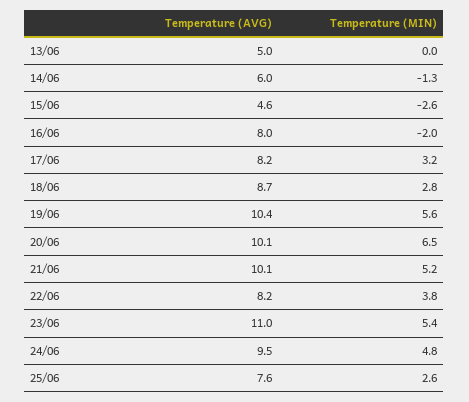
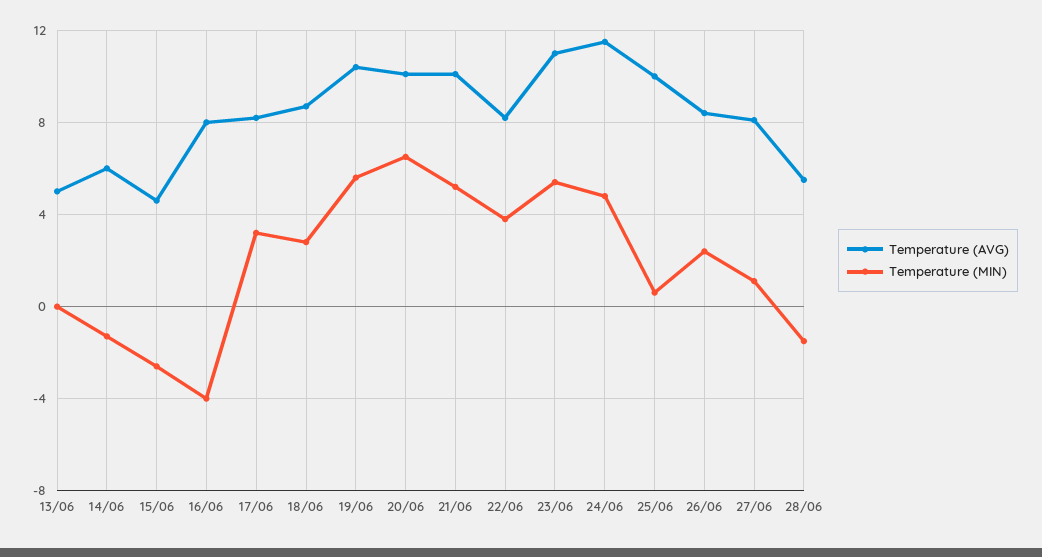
Temperature (MIN), 16/06: -2 -> -4
Temperature (AVG), 24/06: 9.5 -> 11.5
Temperature (AVG), 25/06: 7.6 -> 10
Temperature (MIN), 25/06: 2.6 -> 0.5
Temperature (AVG), 26/06: none -> 8.5
Temperature (MIN), 26/06: none -> 2.5
Temperature (AVG), 27/06: none -> 8
Temperature (MIN), 27/06: none -> 1
Temperature (AVG), 28/06: none -> 5.5
Temperature (MIN), 28/06: none -> -1.5

